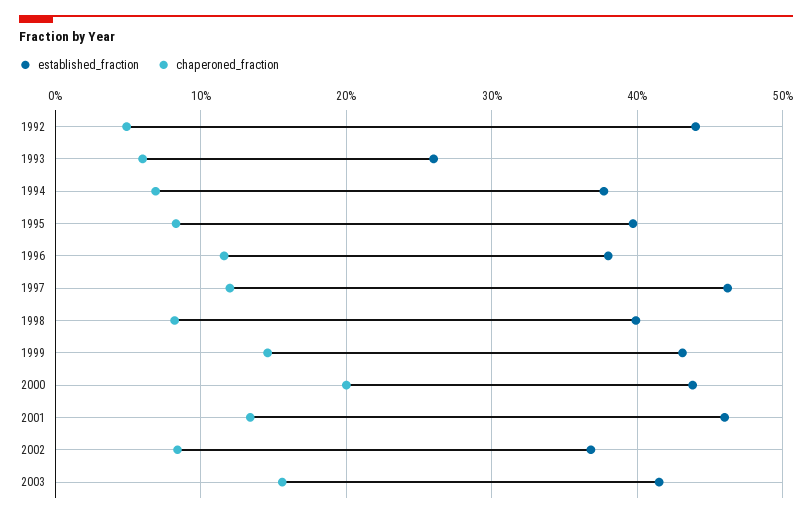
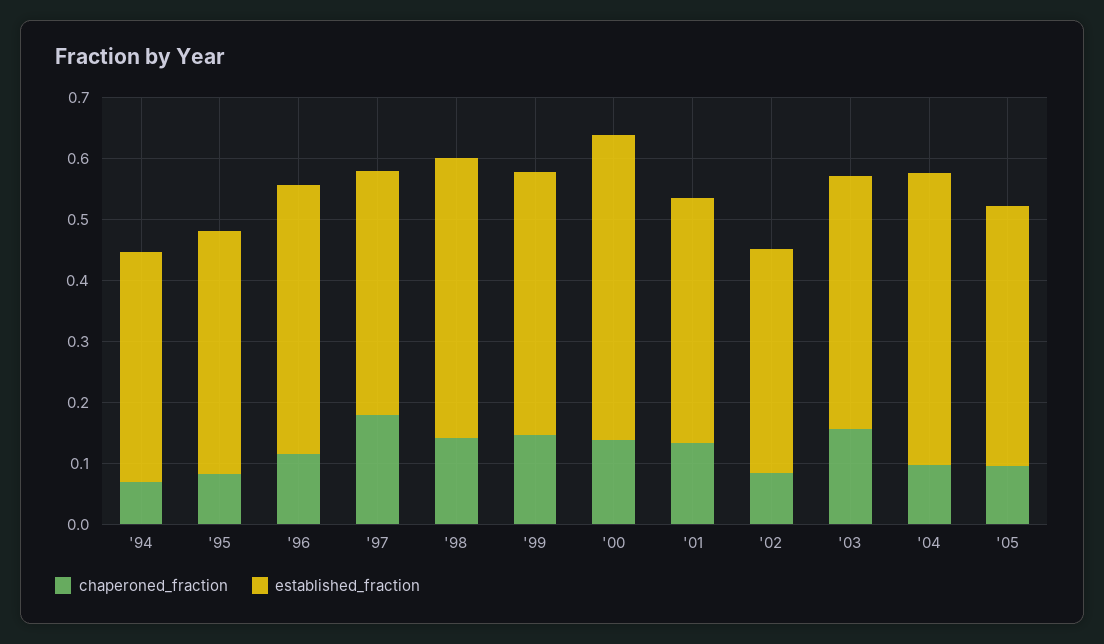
established_fraction, 1992: 0.44 -> none
chaperoned_fraction, 1992: 0.05 -> none
established_fraction, 1993: 0.26 -> none
chaperoned_fraction, 1993: 0.06 -> none
established_fraction, 1996: 0.38 -> 0.44
established_fraction, 1997: 0.46 -> 0.4
chaperoned_fraction, 1997: 0.12 -> 0.18
established_fraction, 1998: 0.4 -> 0.46
chaperoned_fraction, 1998: 0.08 -> 0.14
established_fraction, 2000: 0.44 -> 0.5
chaperoned_fraction, 2000: 0.2 -> 0.14
established_fraction, 2001: 0.46 -> 0.4
chaperoned_fraction, '04: none -> 0.1
established_fraction, '04: none -> 0.48
chaperoned_fraction, '05: none -> 0.1
established_fraction, '05: none -> 0.42

